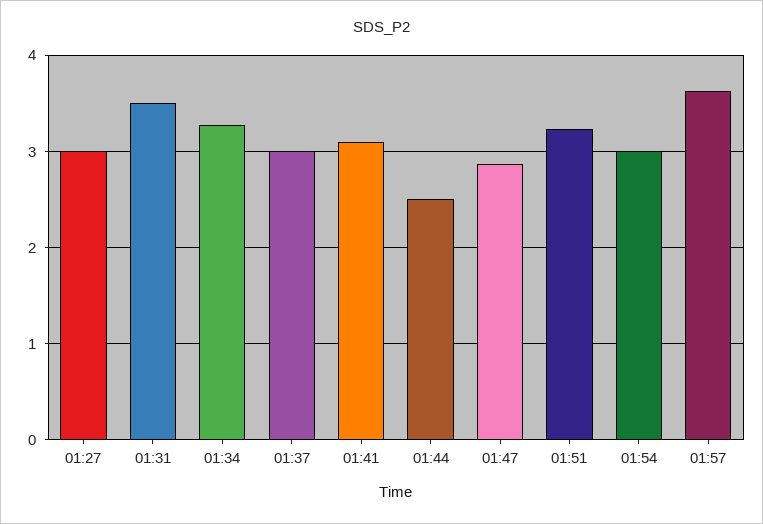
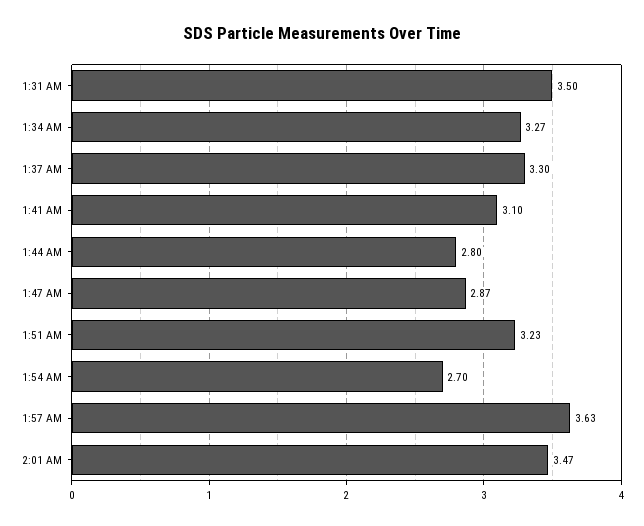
01:27: 3 -> none
01:37: 3 -> 3.3
01:44: 2.5 -> 2.8
01:54: 3 -> 2.7
2:01 AM: none -> 3.47

